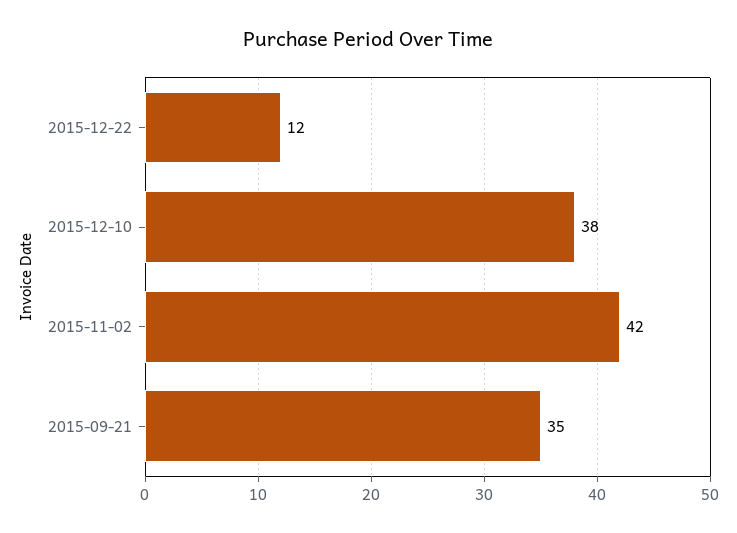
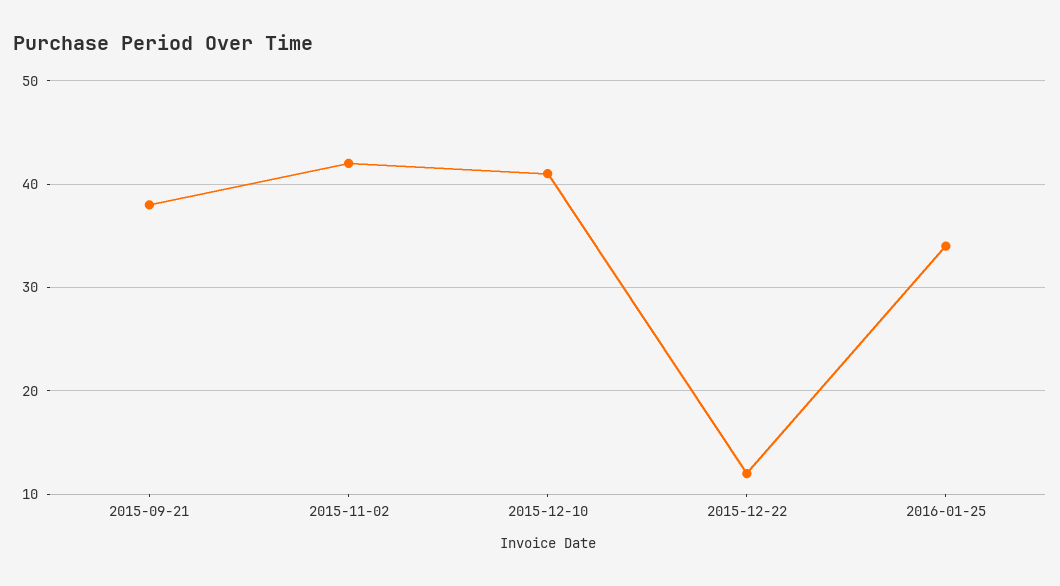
2015-12-10: 38 -> 41
2015-09-21: 35 -> 38
2016-01-25: none -> 34

